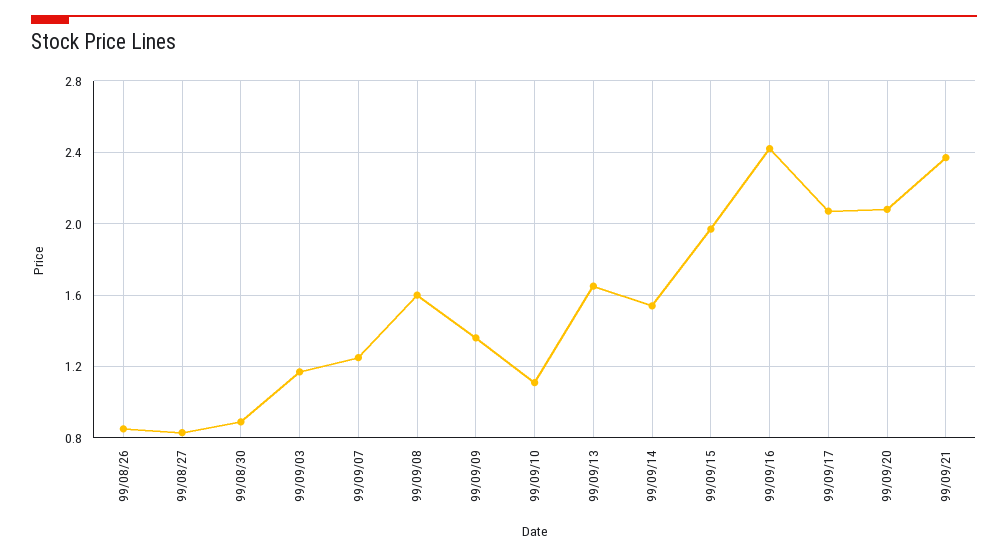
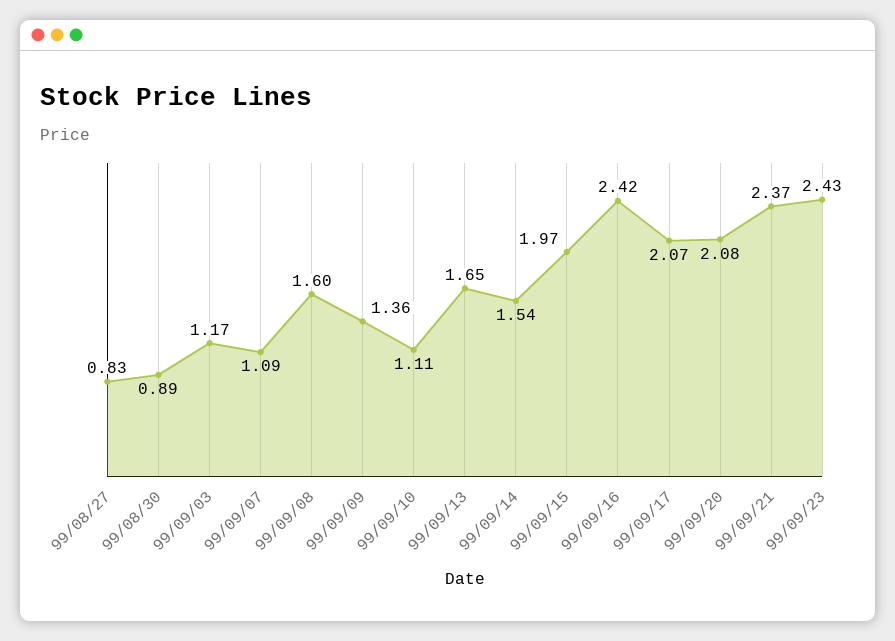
99/08/26: 0.85 -> none
99/09/07: 1.25 -> 1.09
99/09/23: none -> 2.43

